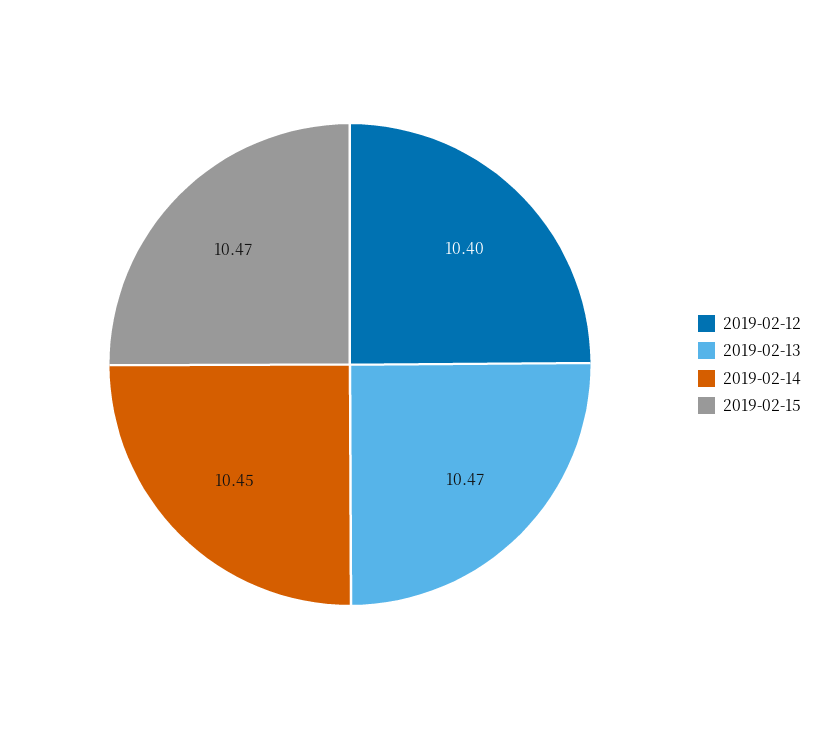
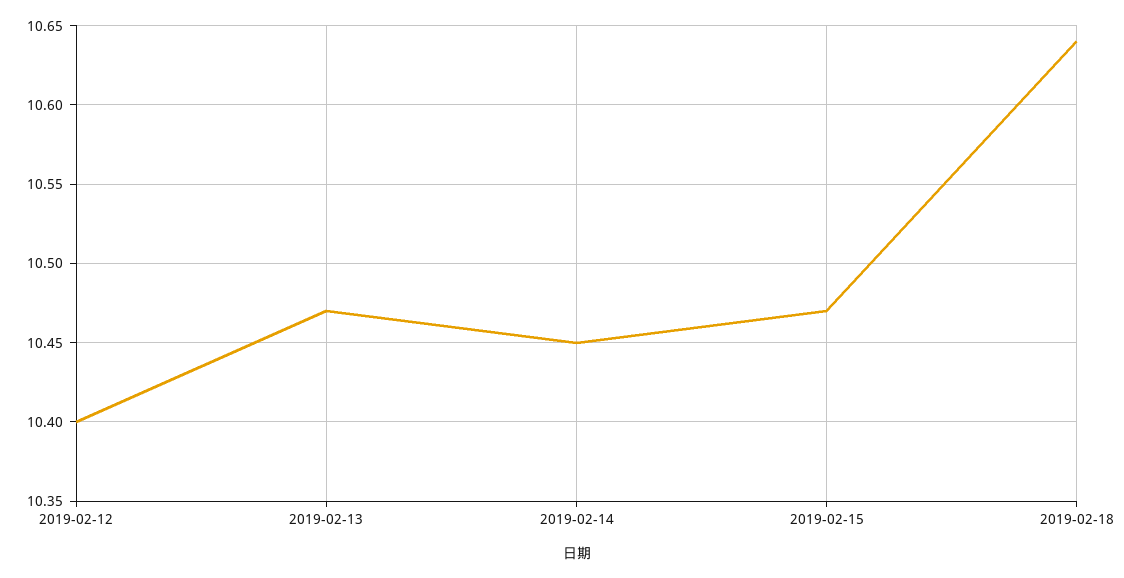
2019-02-18: none -> 10.64

